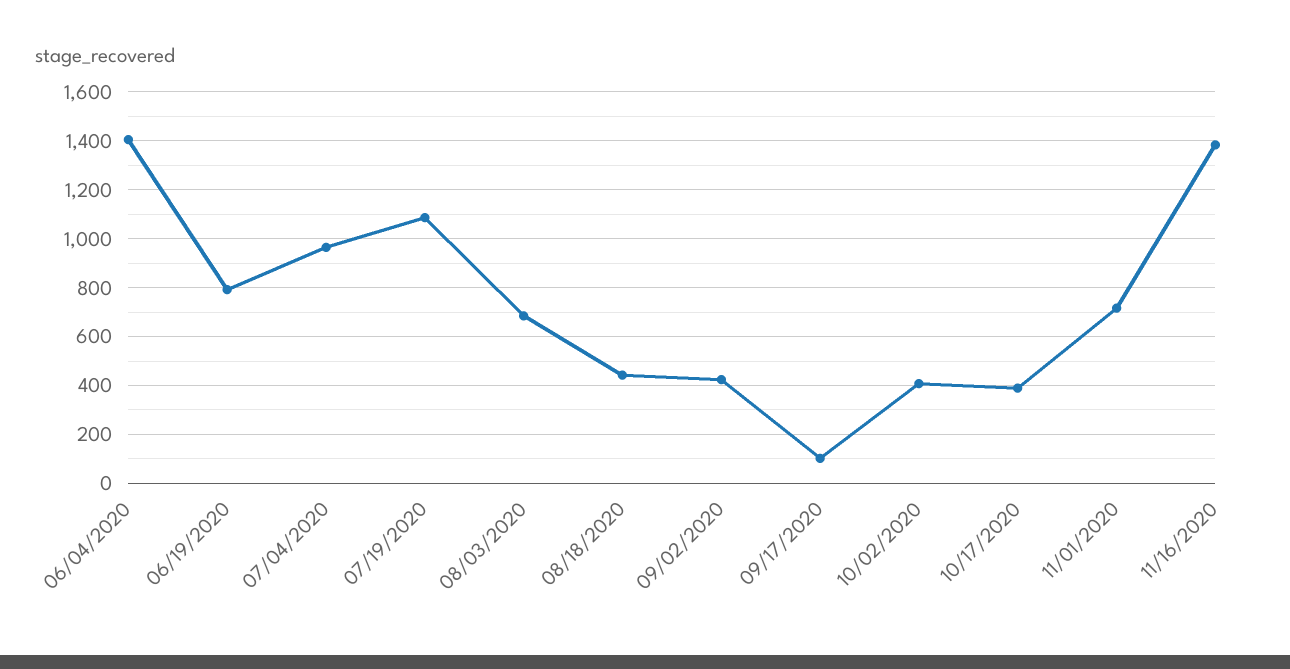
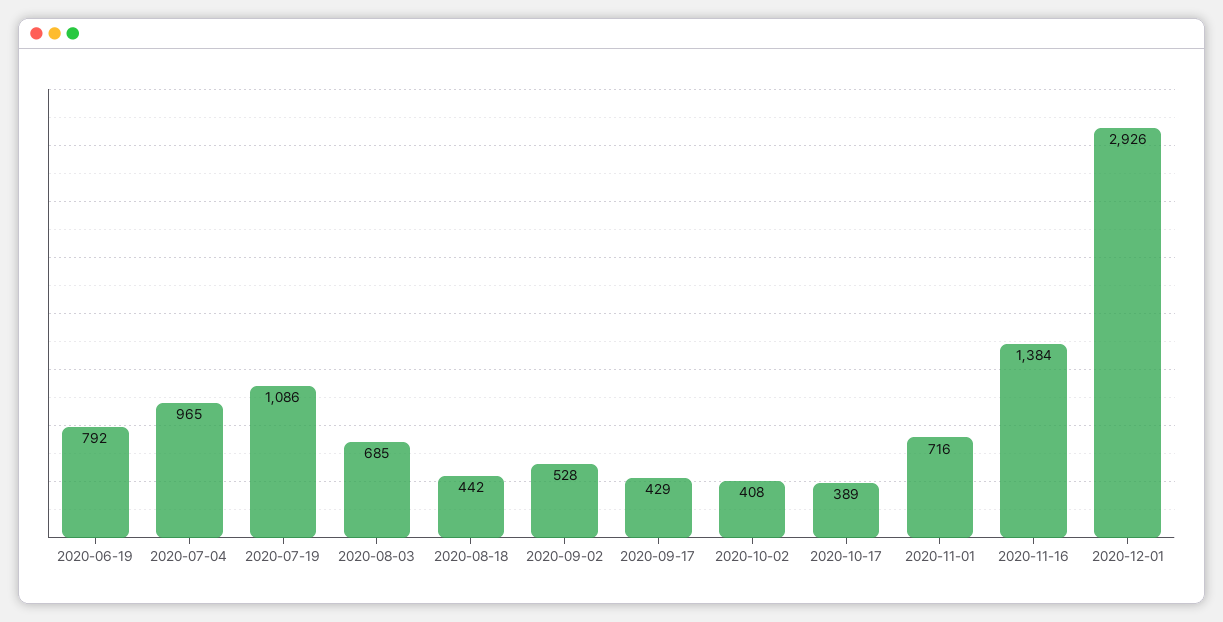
06/04/2020: 1400 -> none
09/02/2020: 425 -> 528
09/17/2020: 100 -> 429
2020-12-01: none -> 2926

